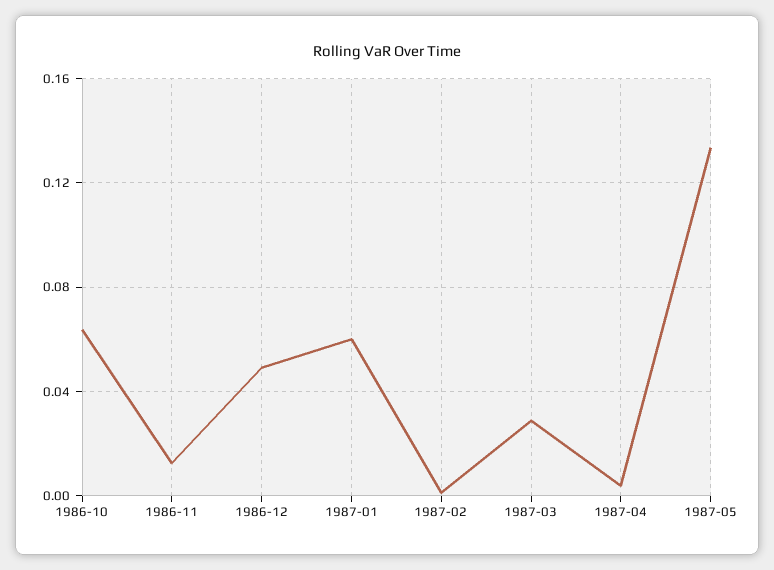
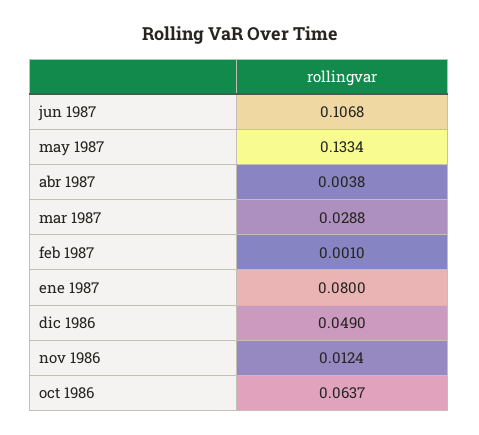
1987-01: 0.06 -> 0.08
jun 1987: none -> 0.1068

